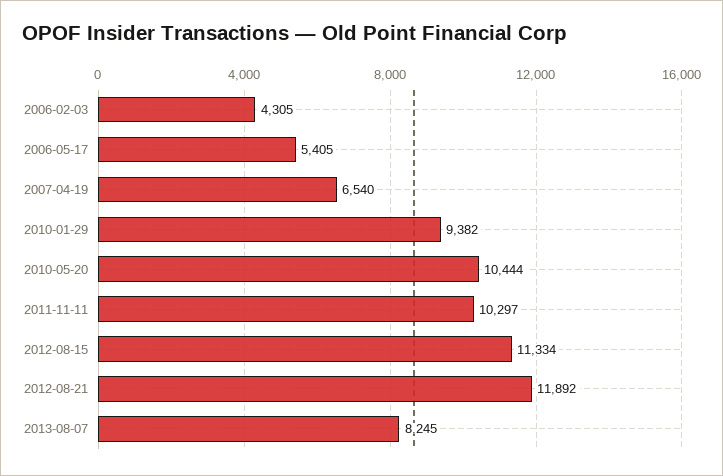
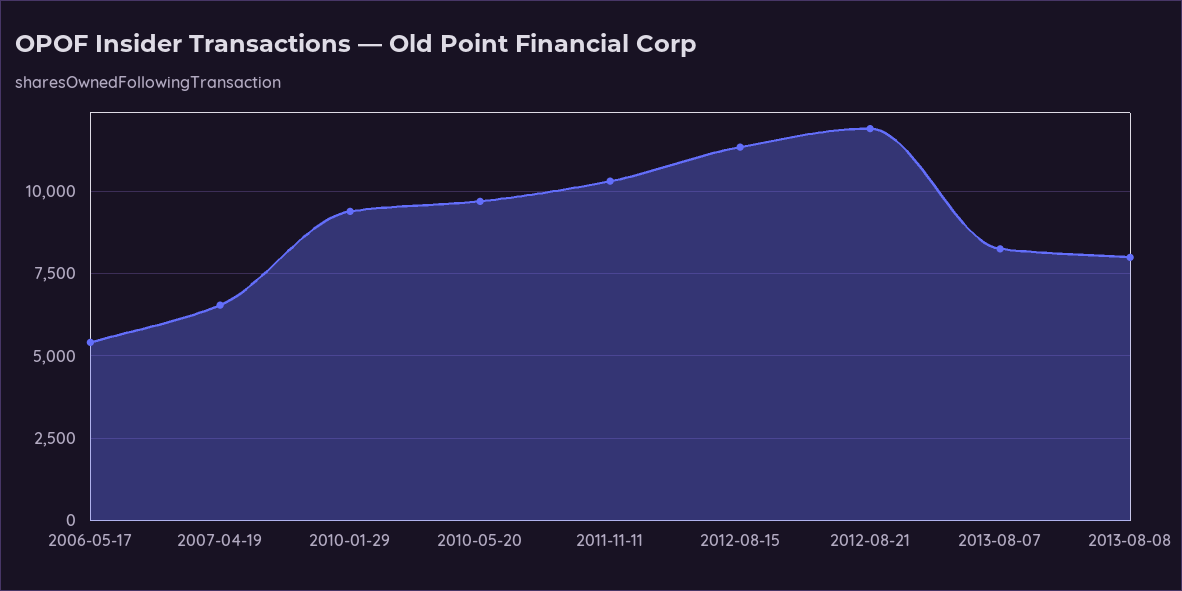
2006-02-03: 4305 -> none
2010-05-20: 10444 -> 9750
2013-08-08: none -> 8000

